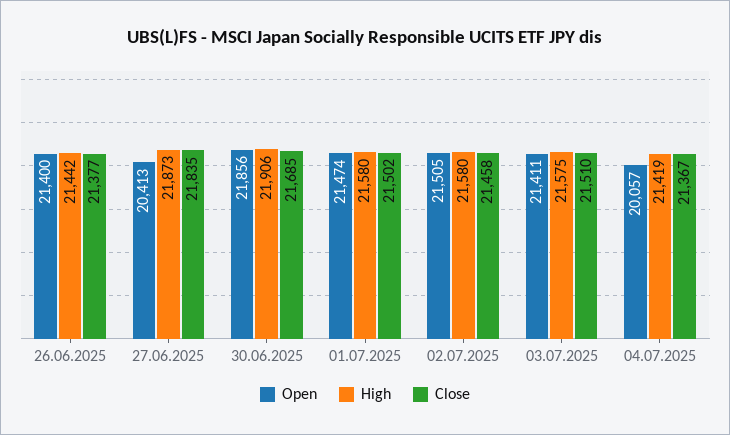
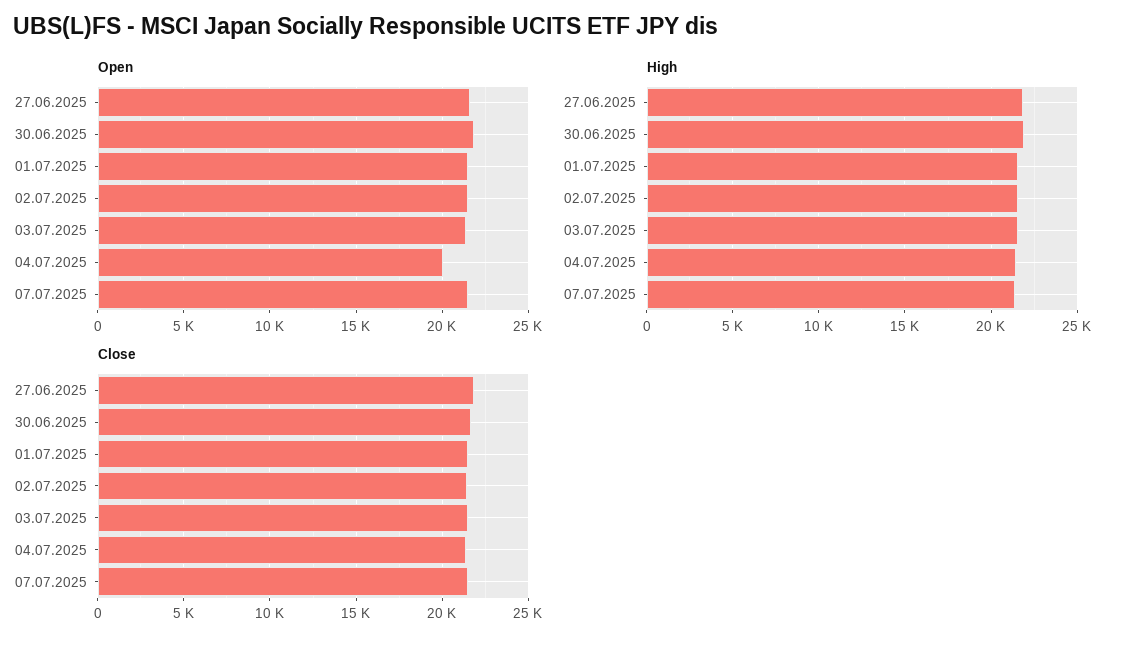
Open, 26.06.2025: 21400 -> none
High, 26.06.2025: 21442 -> none
Close, 26.06.2025: 21377 -> none
Open, 27.06.2025: 20413 -> 21500
Open, 07.07.2025: none -> 21500
High, 07.07.2025: none -> 21500
Close, 07.07.2025: none -> 21500

